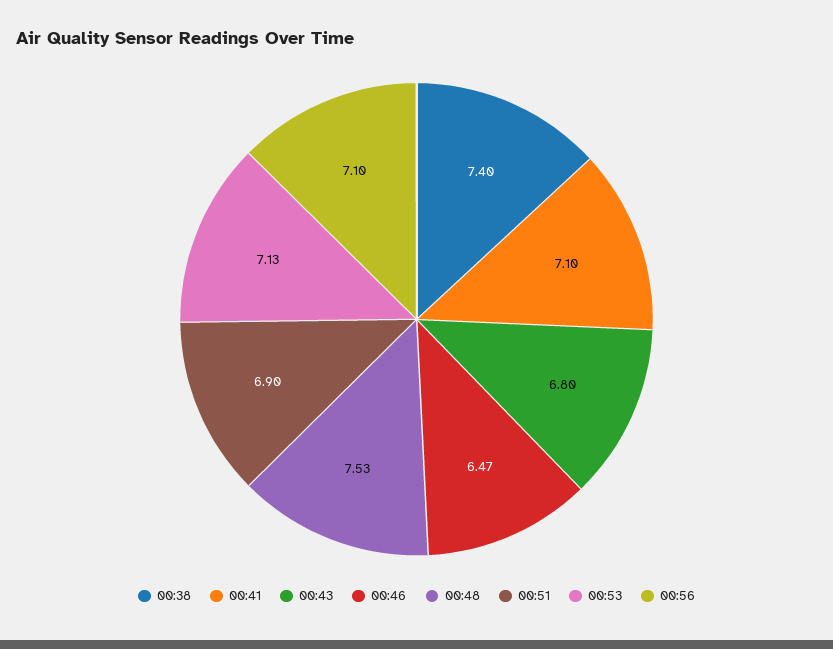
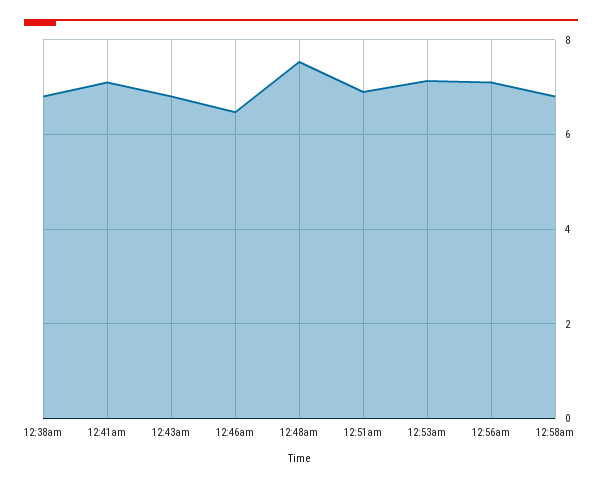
00:38: 7.4 -> 6.8
12:58am: none -> 6.8

